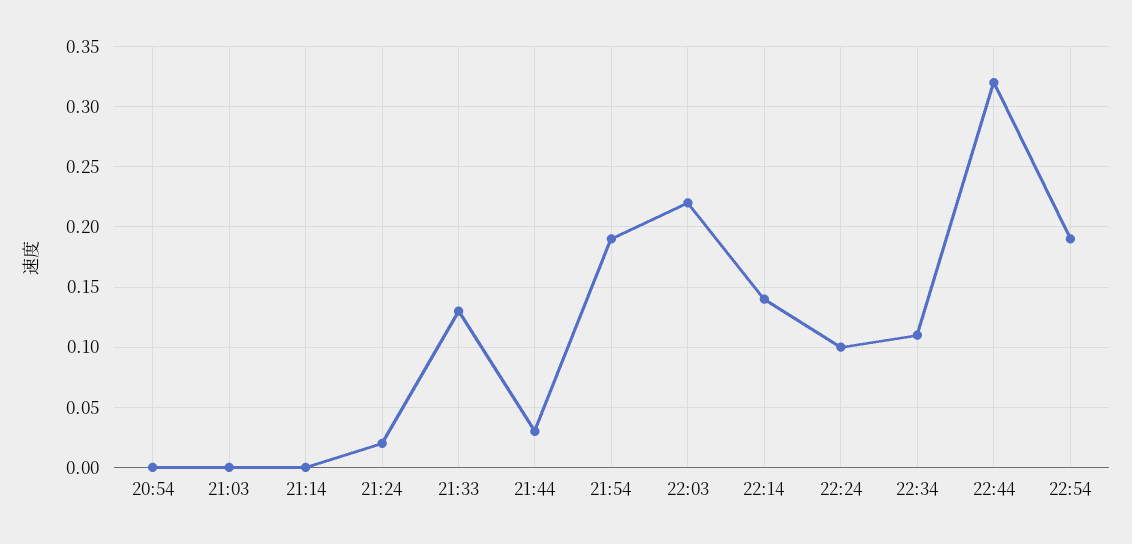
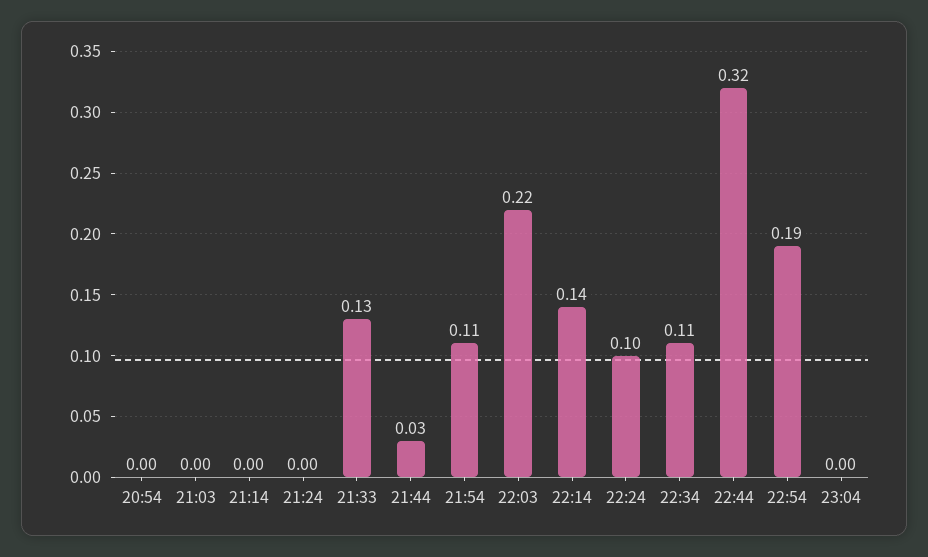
21:24: 0.02 -> 0
21:54: 0.19 -> 0.11
23:04: none -> 0

